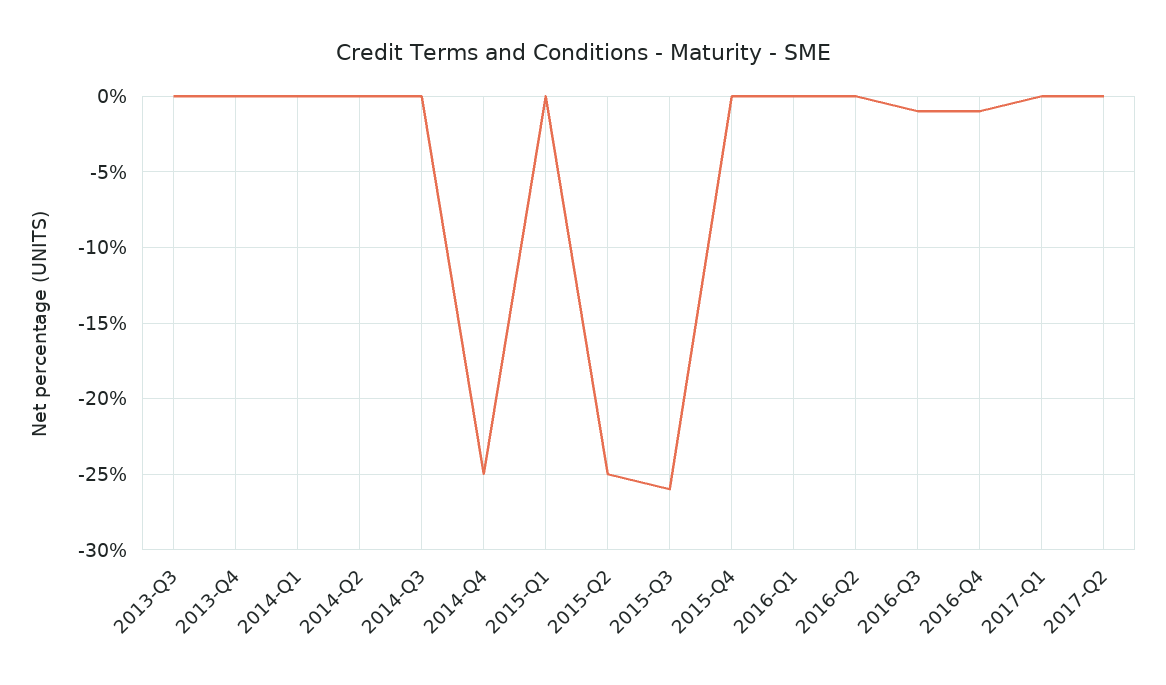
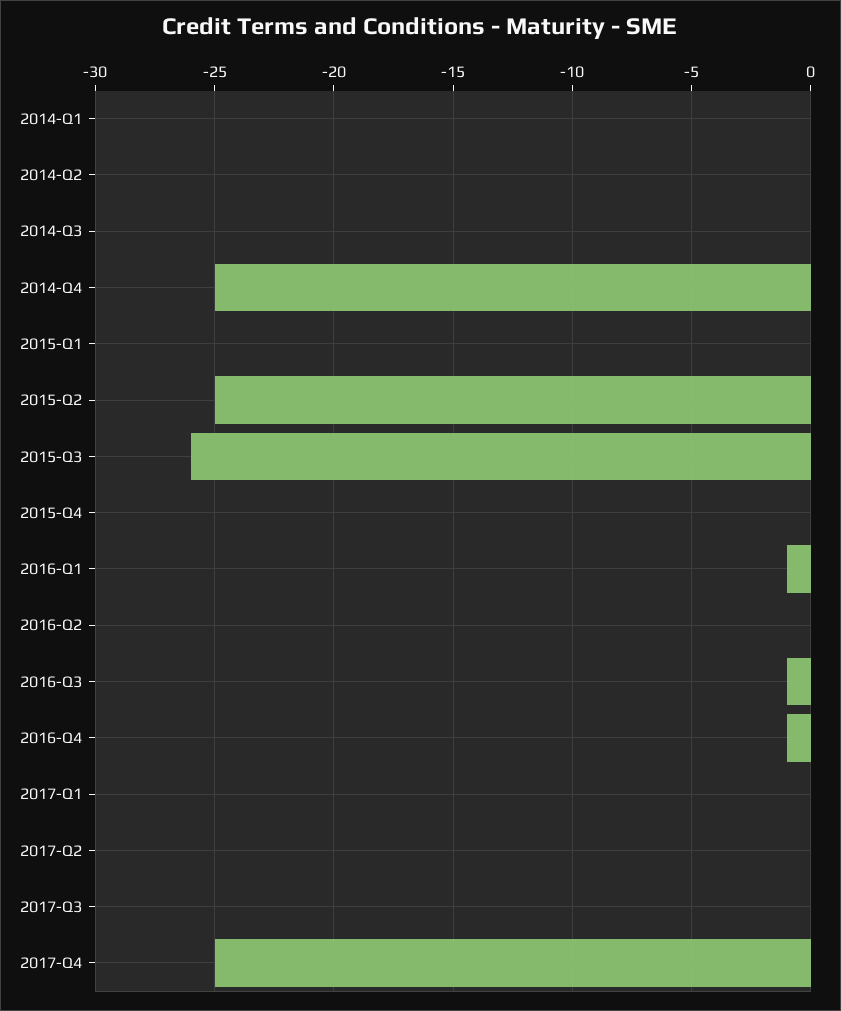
2013-Q3: 0 -> none
2013-Q4: 0 -> none
2016-Q1: 0 -> -1
2017-Q3: none -> 0
2017-Q4: none -> -25

